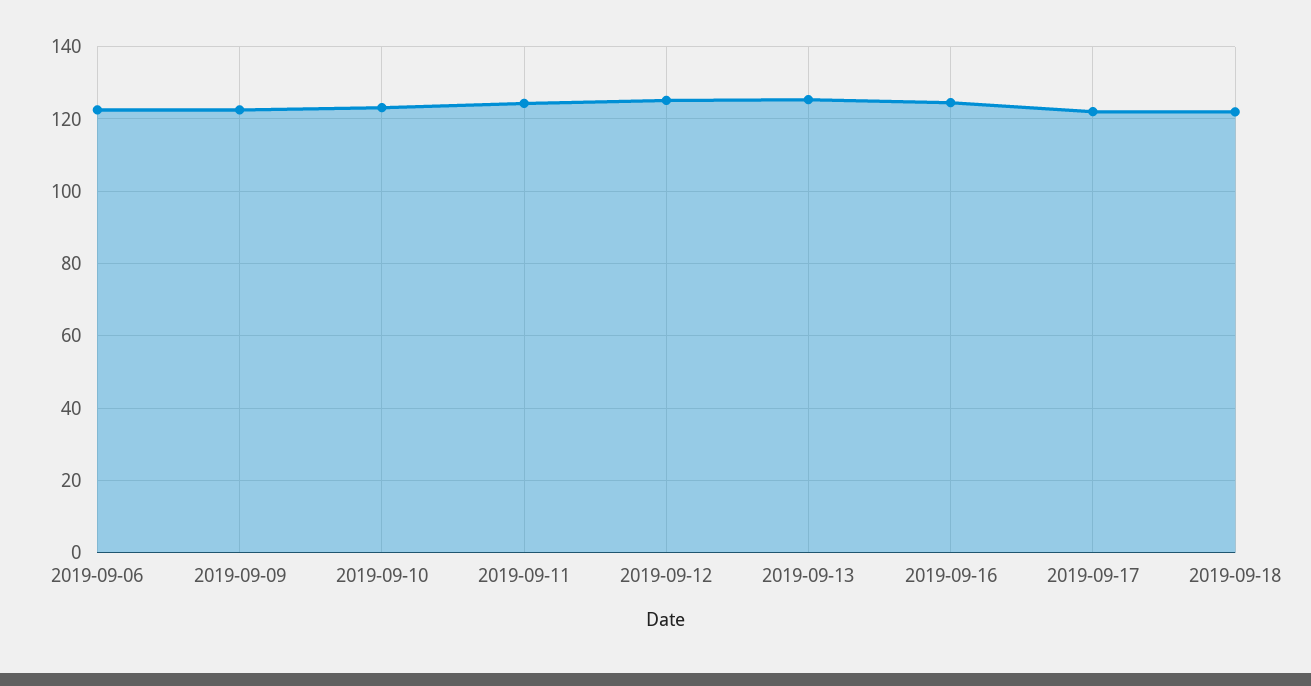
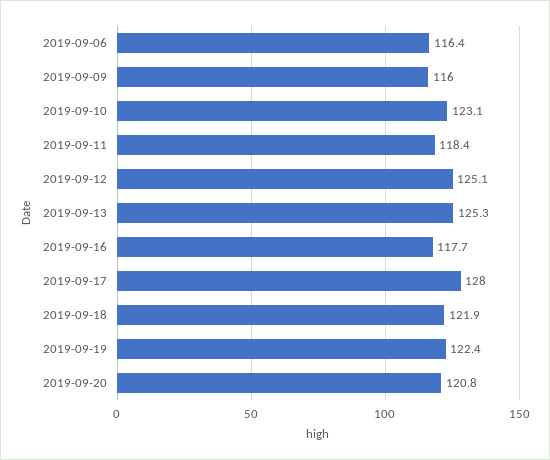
2019-09-06: 122 -> 116.4
2019-09-09: 122 -> 116
2019-09-11: 124 -> 118.4
2019-09-16: 124 -> 117.7
2019-09-17: 122 -> 128
2019-09-19: none -> 122.4
2019-09-20: none -> 120.8

